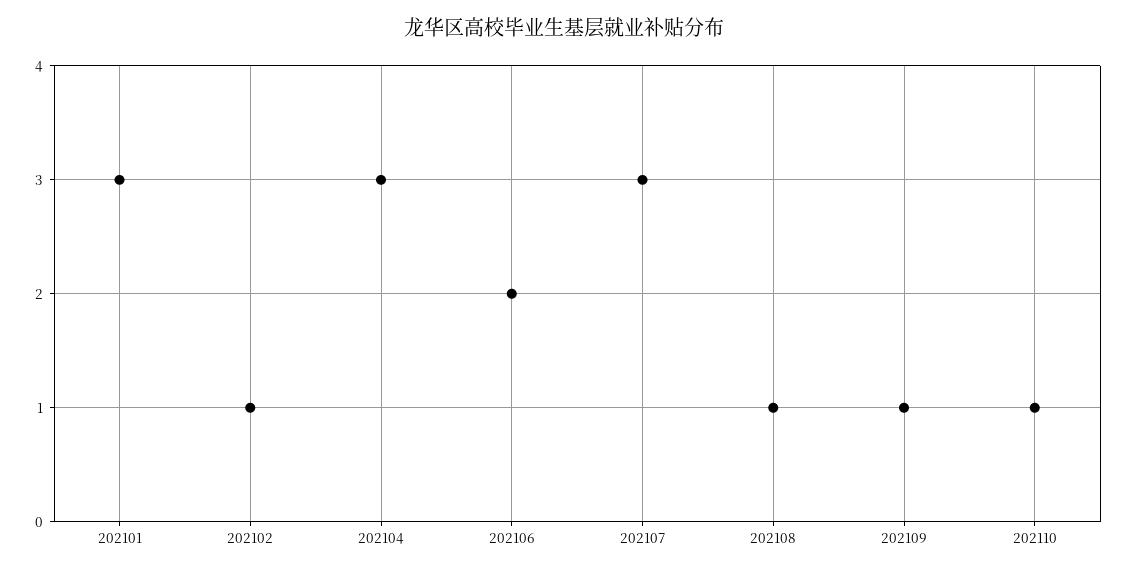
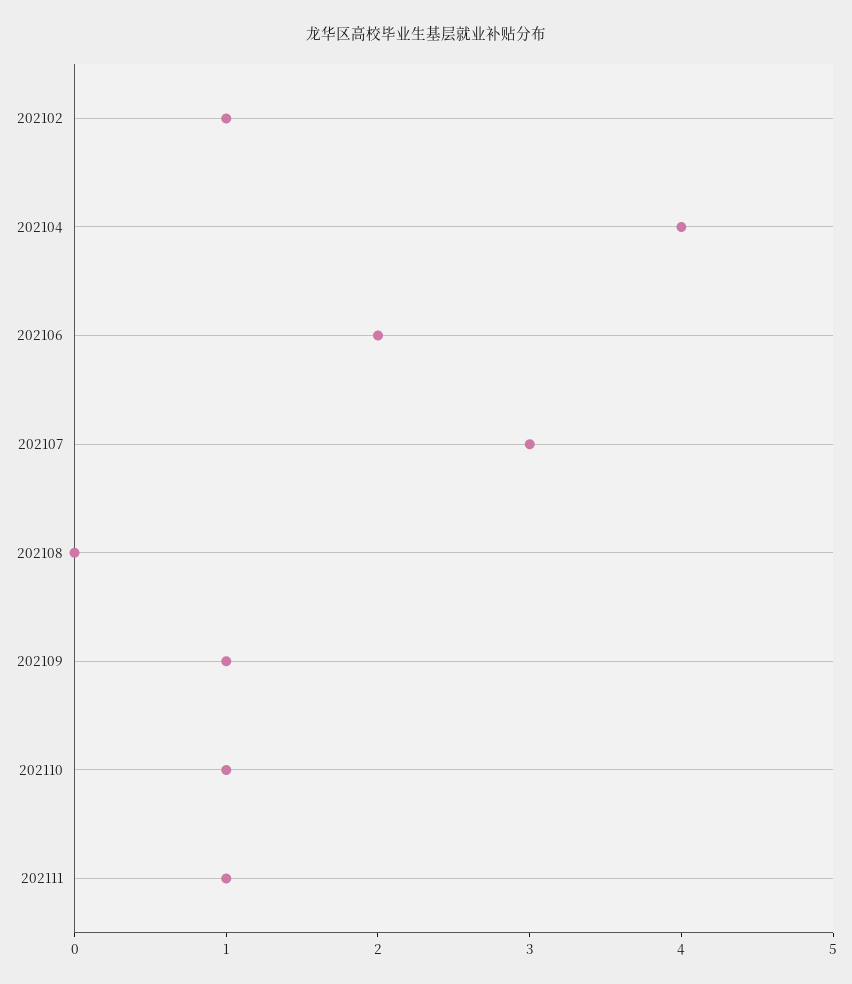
202101: 3 -> none
202104: 3 -> 4
202108: 1 -> 0
202111: none -> 1

